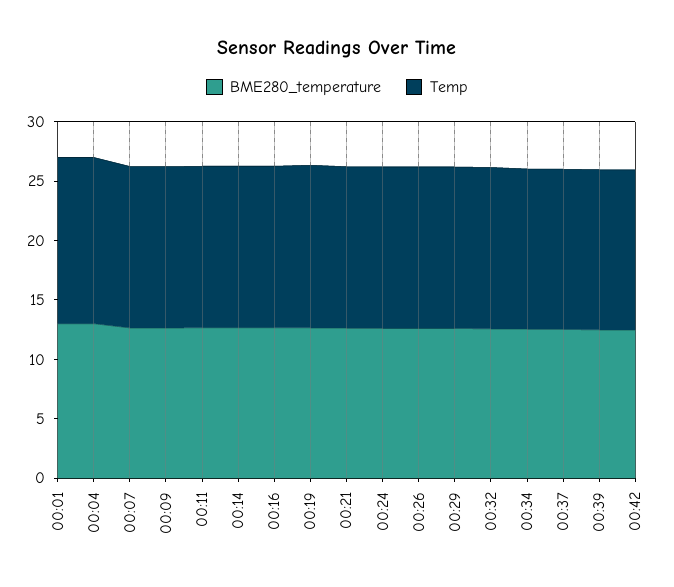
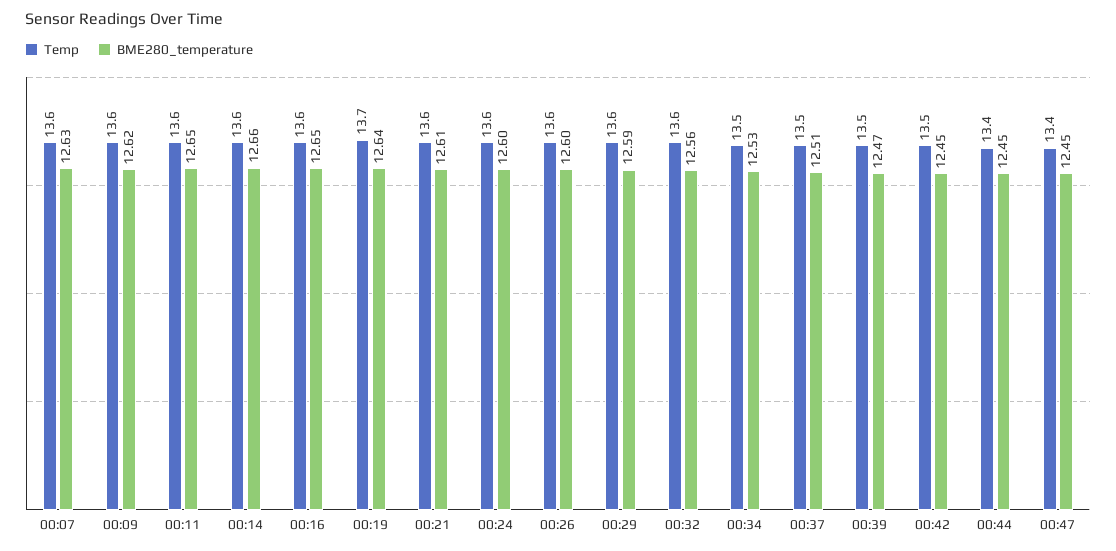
BME280_temperature, 00:01: 13 -> none
Temp, 00:01: 14 -> none
BME280_temperature, 00:04: 13 -> none
Temp, 00:04: 14 -> none
Temp, 00:44: none -> 13.4
BME280_temperature, 00:44: none -> 12.45
Temp, 00:47: none -> 13.4
BME280_temperature, 00:47: none -> 12.45

